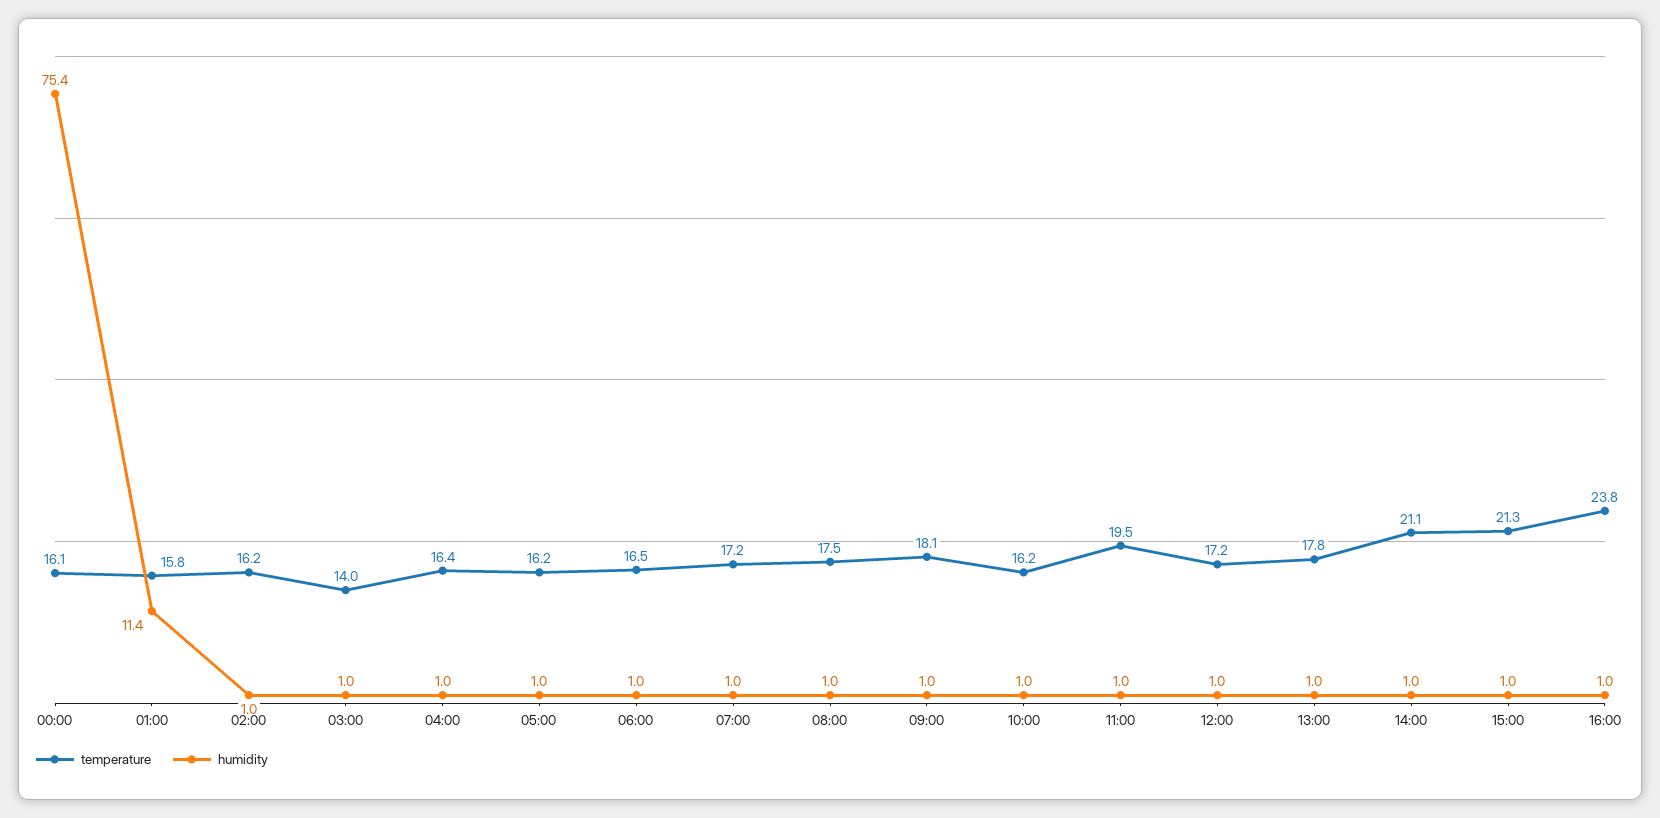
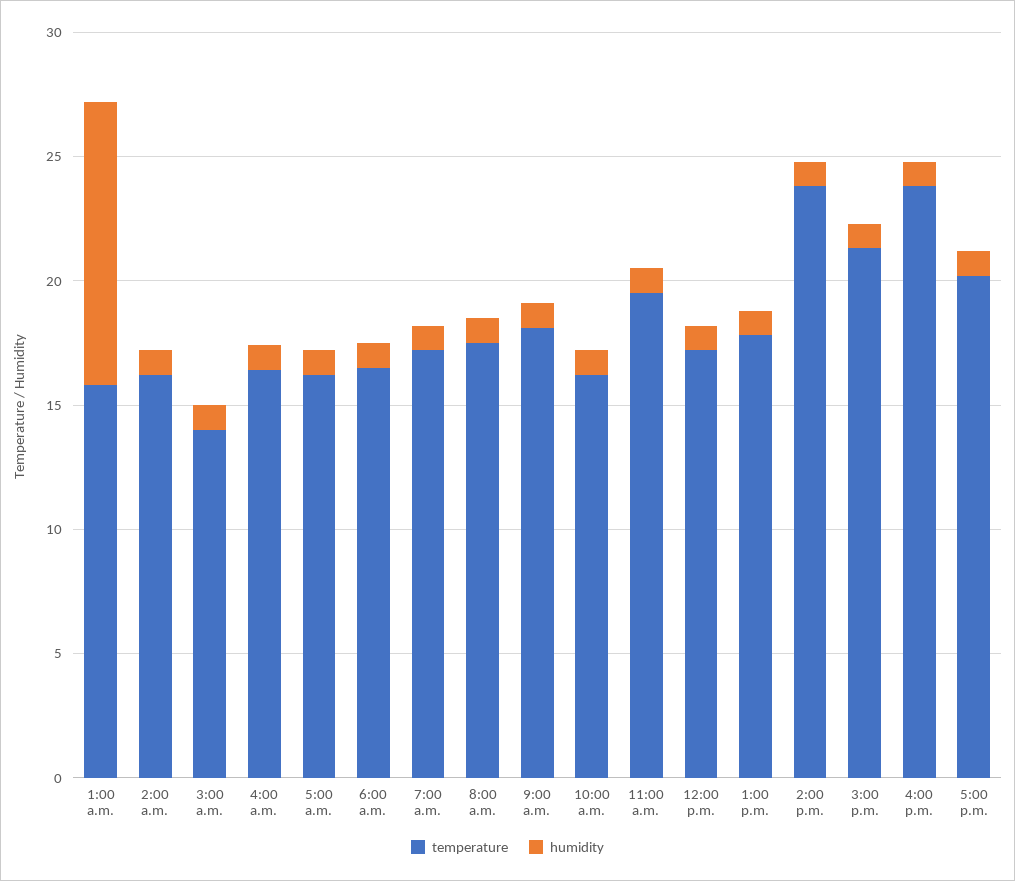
temperature, 00:00: 16.1 -> none
humidity, 00:00: 75.4 -> none
temperature, 14:00: 21.1 -> 24
temperature, 5:00 p.m.: none -> 20
humidity, 5:00 p.m.: none -> 1

